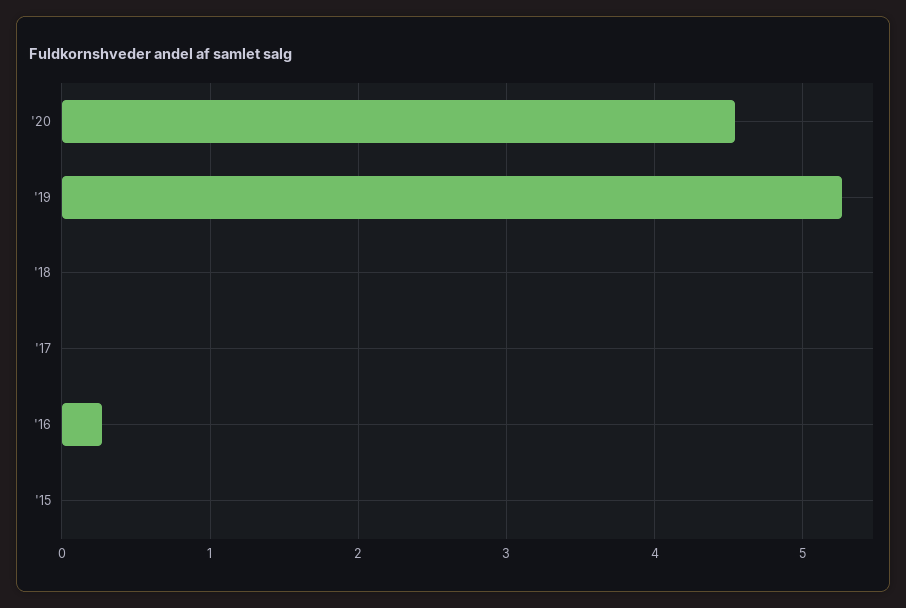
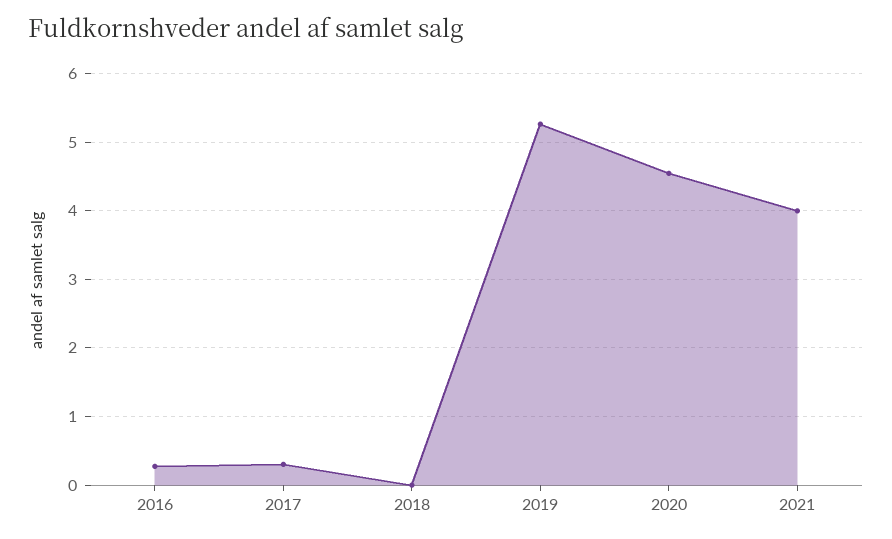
'17: 0 -> 0.3
'15: 0 -> none
2021: none -> 4

